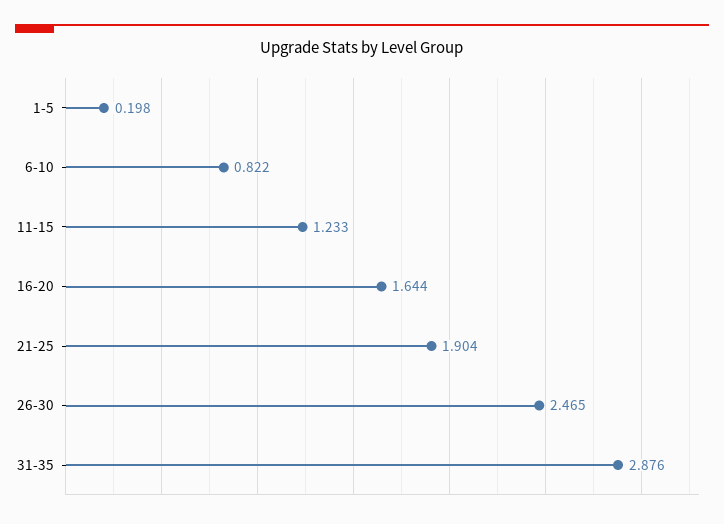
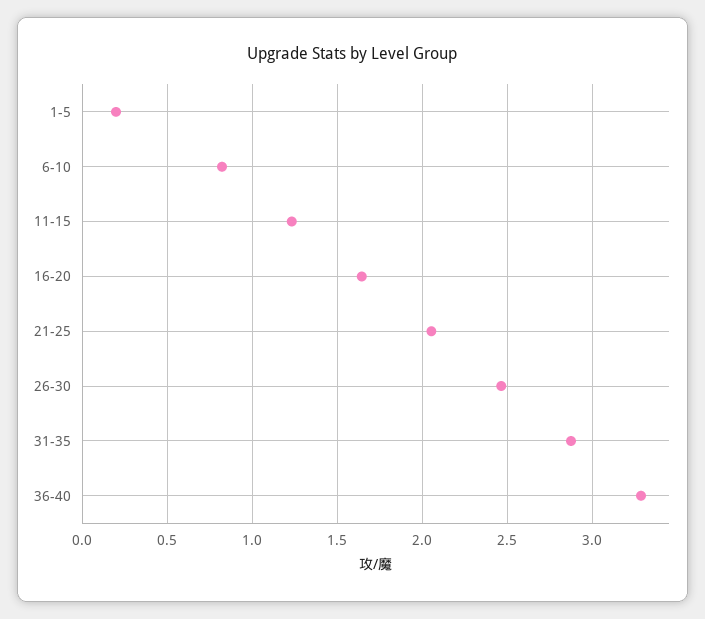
21-25: 1.904 -> 2.05
36-40: none -> 3.3

